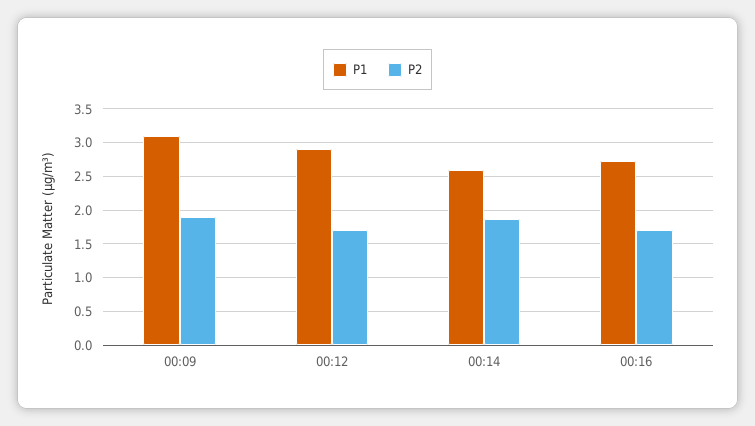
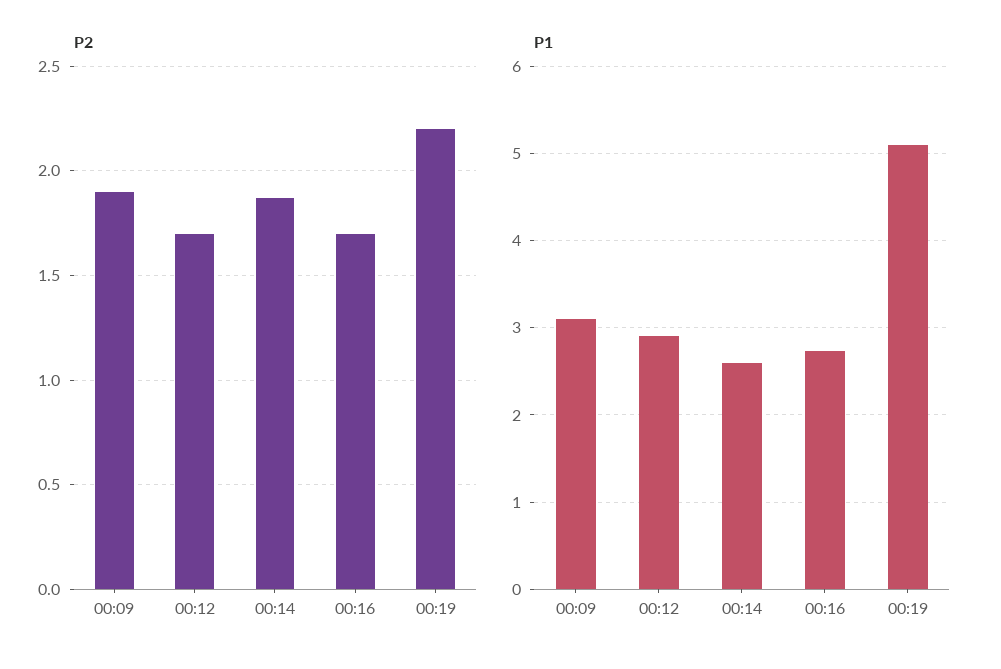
P2, 00:19: none -> 2.2
P1, 00:19: none -> 5.1

